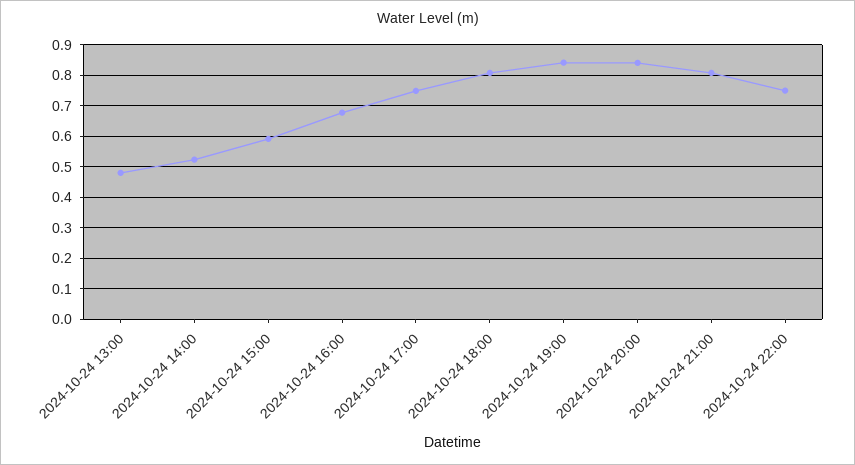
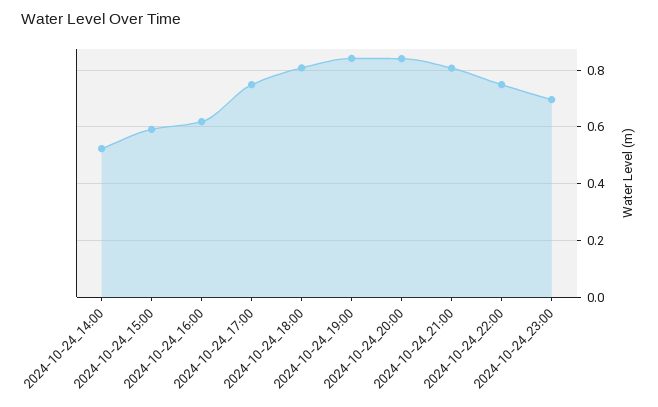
2024-10-24 13:00: 0.48 -> none
2024-10-24 16:00: 0.68 -> 0.625
2024-10-24_23:00: none -> 0.7

